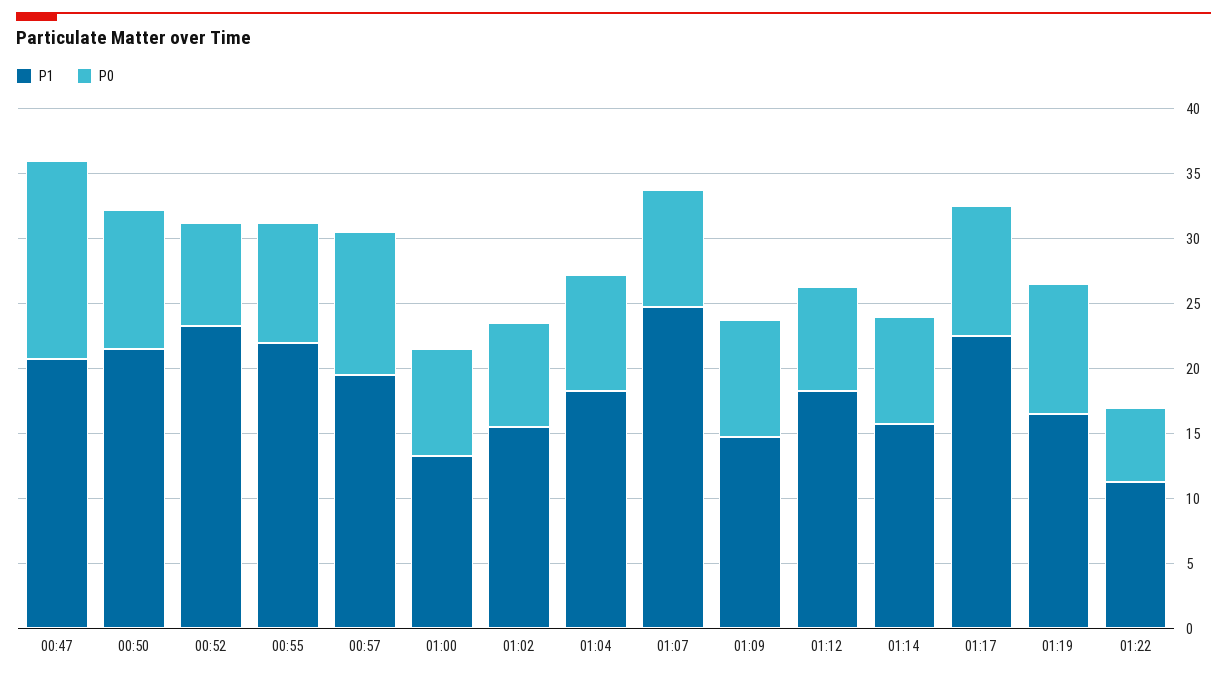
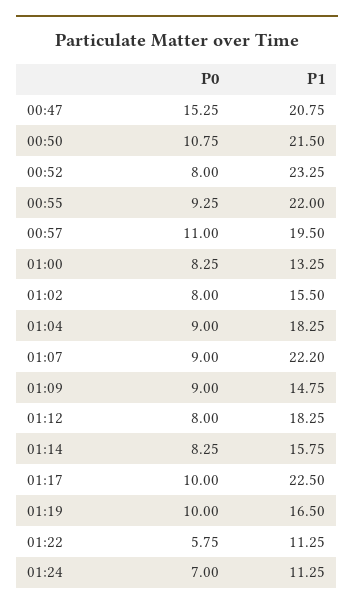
P1, 01:07: 25 -> 22.2
P0, 01:24: none -> 7
P1, 01:24: none -> 11.25

